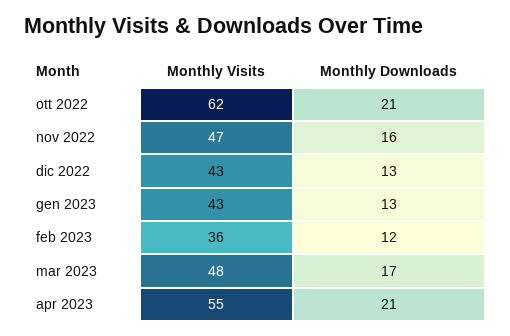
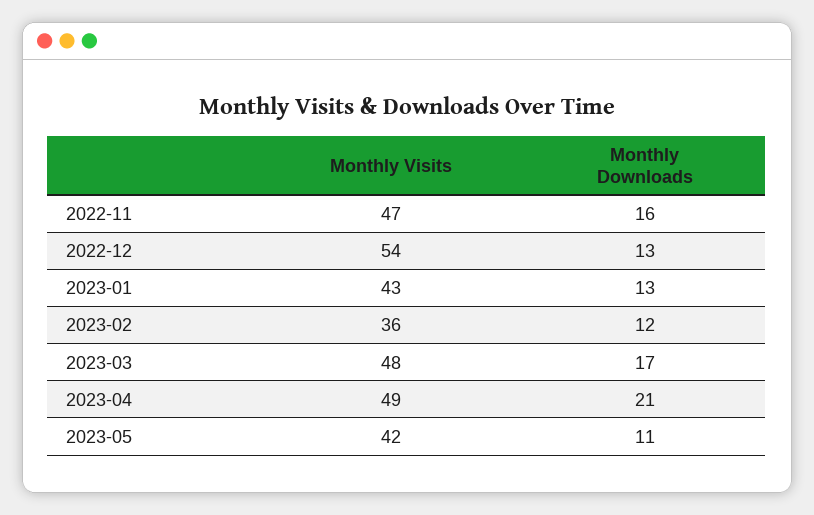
Monthly Visits, ott 2022: 62 -> none
Monthly Downloads, ott 2022: 21 -> none
Monthly Visits, dic 2022: 43 -> 54
Monthly Visits, apr 2023: 55 -> 49
Monthly Visits, 2023-05: none -> 42
Monthly Downloads, 2023-05: none -> 11

